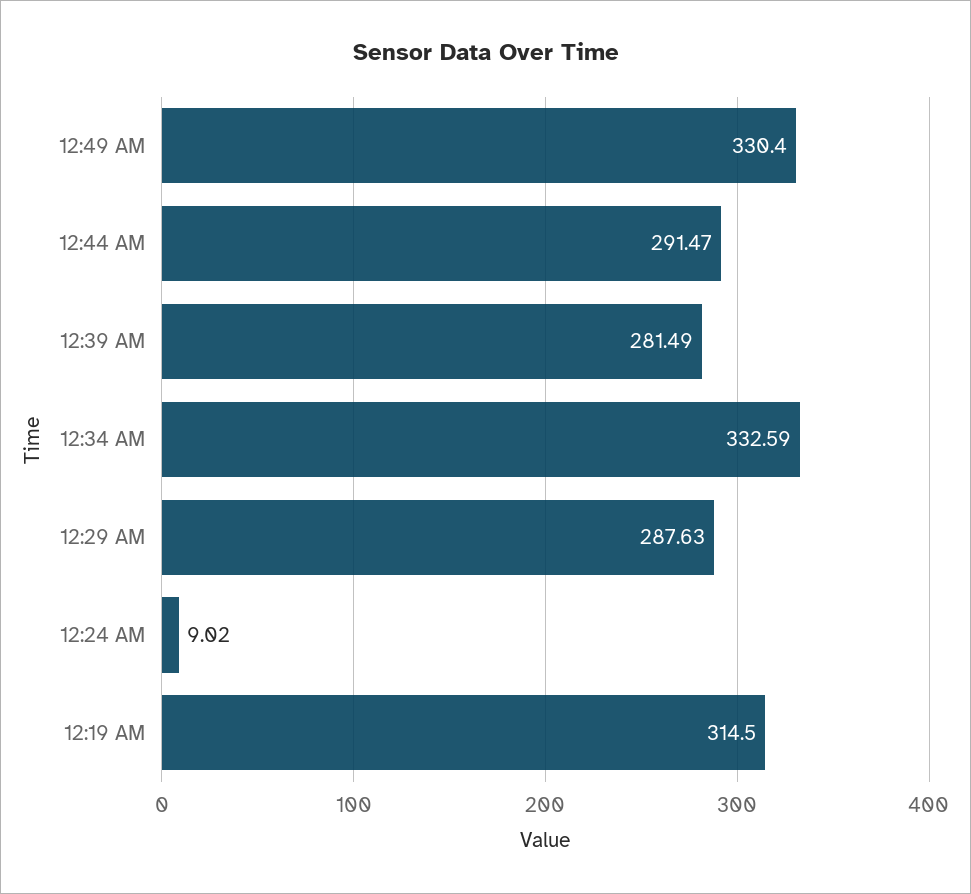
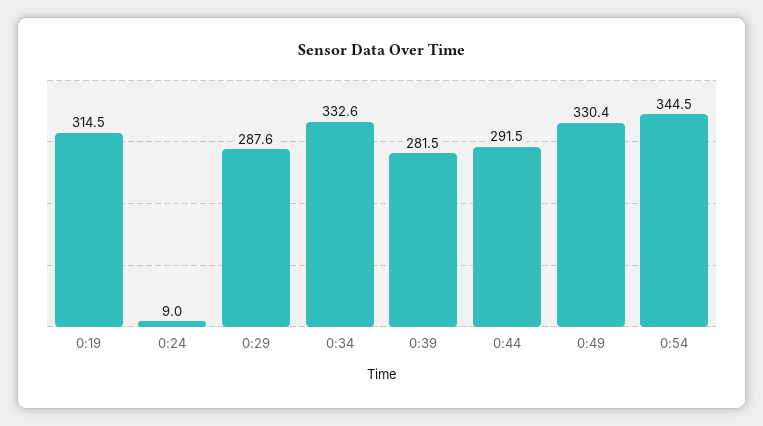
0:54: none -> 344.5

